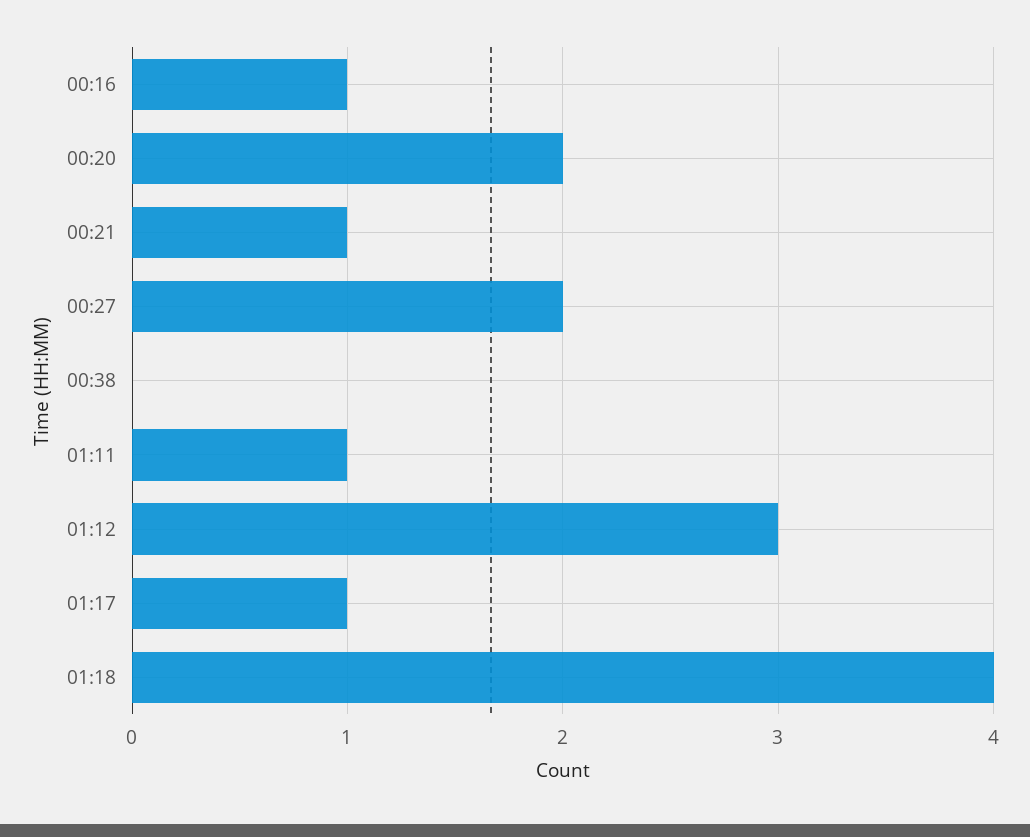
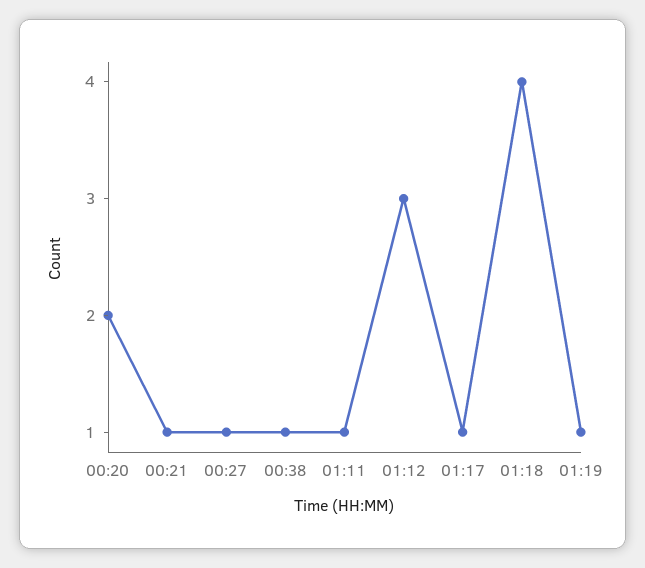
00:16: 1 -> none
00:27: 2 -> 1
00:38: 0 -> 1
01:19: none -> 1

